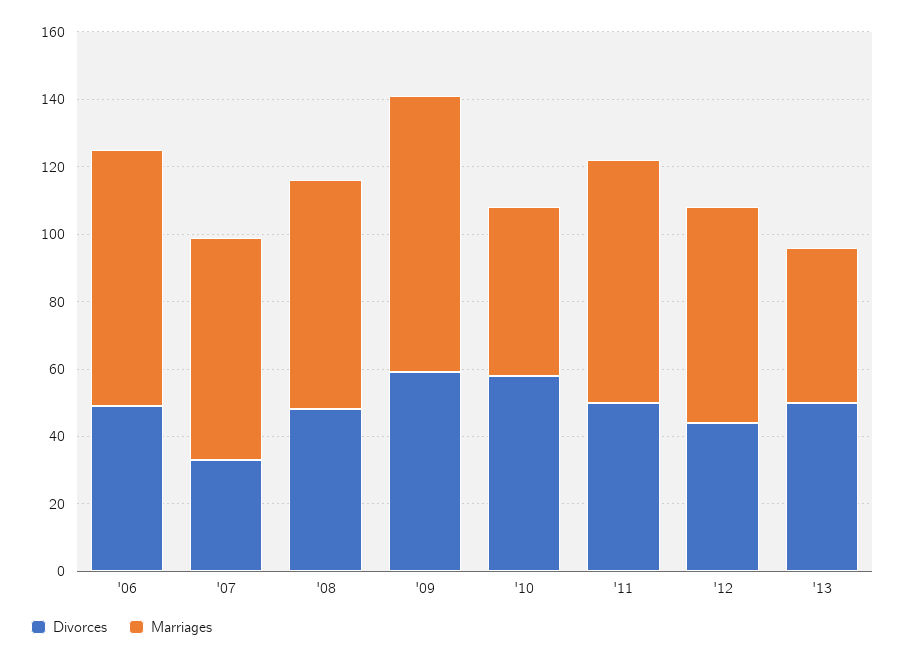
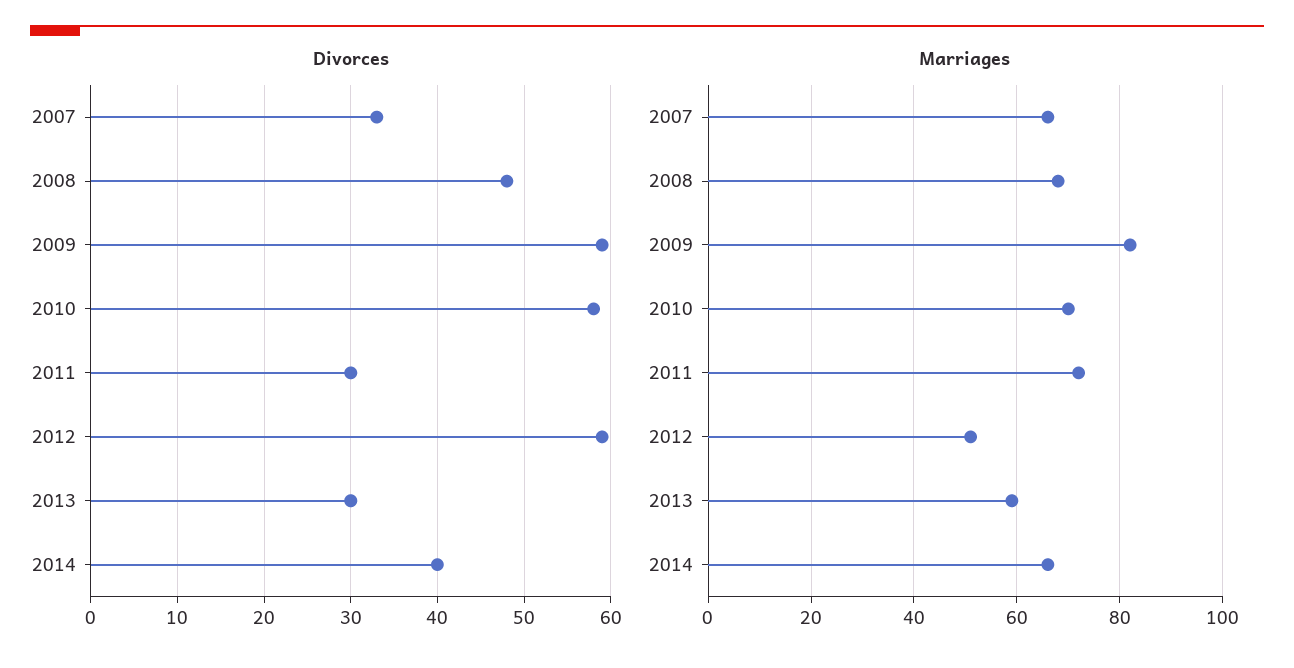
Divorces, '06: 50 -> none
Marriages, '06: 75 -> none
Marriages, '10: 50 -> 70
Divorces, '11: 50 -> 30
Divorces, '12: 45 -> 59
Marriages, '12: 65 -> 50
Divorces, '13: 50 -> 30
Marriages, '13: 45 -> 60
Divorces, 2014: none -> 40
Marriages, 2014: none -> 65

